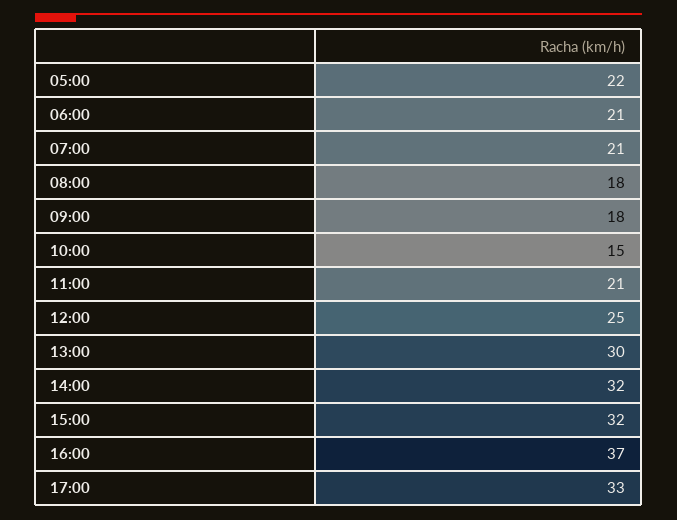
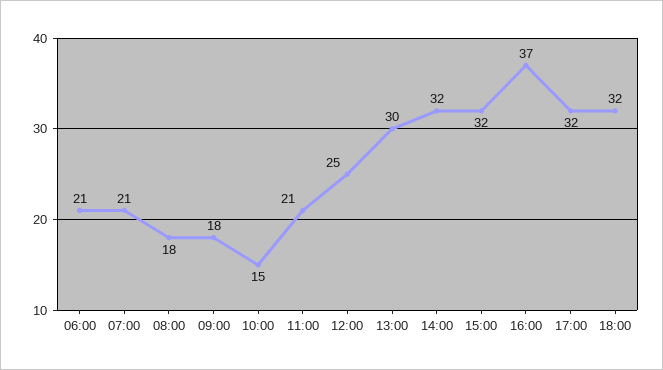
05:00: 22 -> none
17:00: 33 -> 32
18:00: none -> 32

